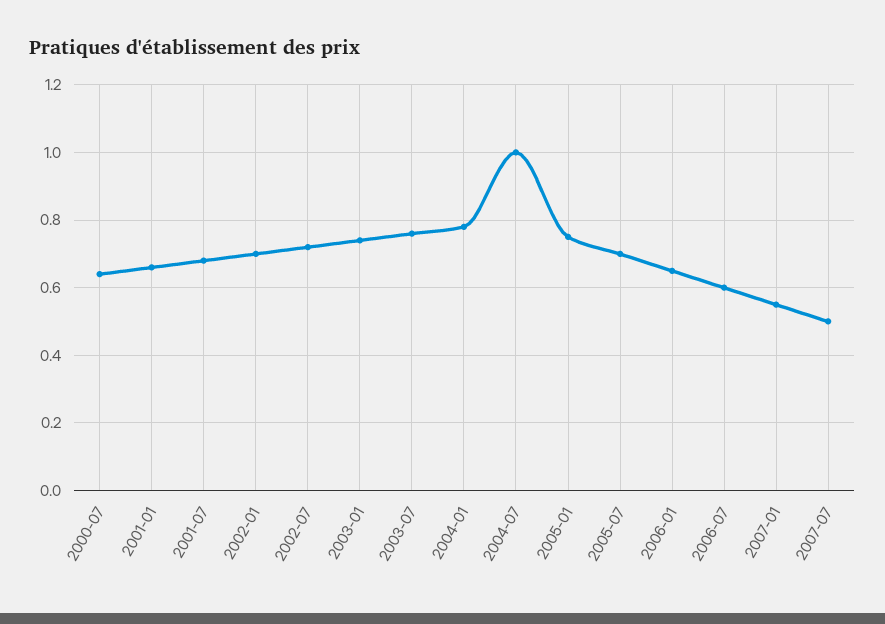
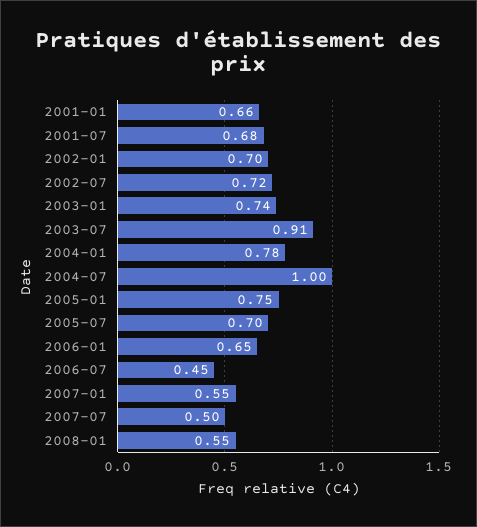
2000-07: 0.65 -> none
2003-07: 0.75 -> 0.91
2006-07: 0.6 -> 0.45
2008-01: none -> 0.55

